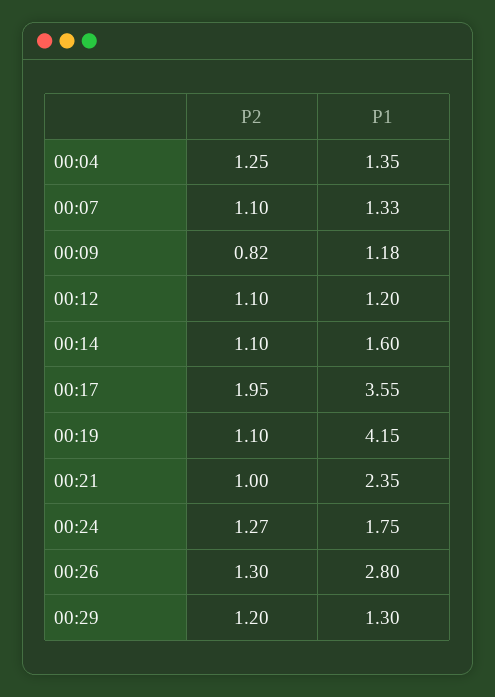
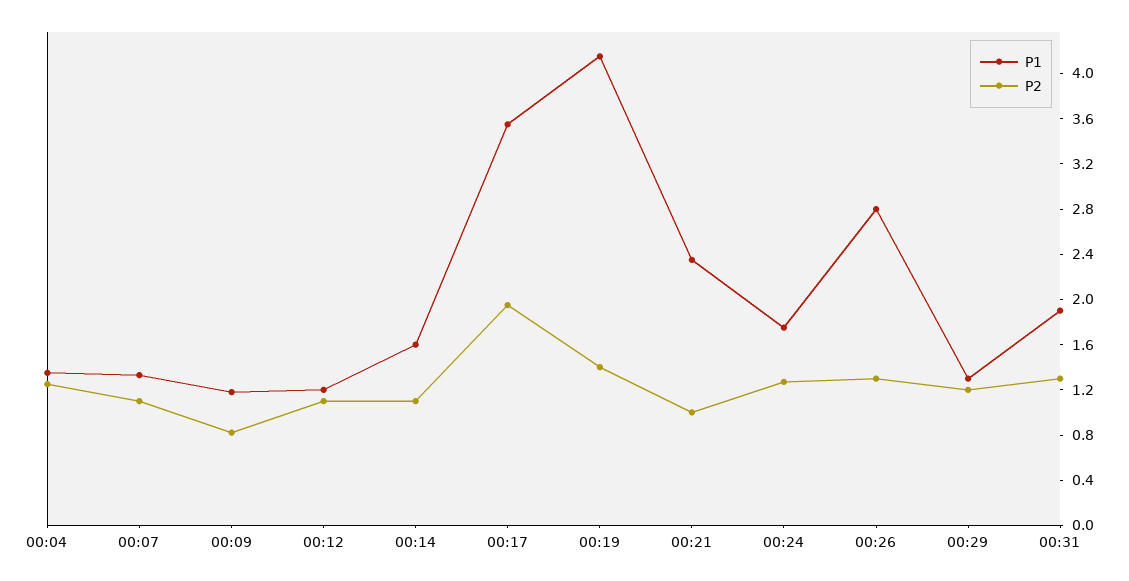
P2, 00:19: 1.1 -> 1.4
P1, 00:31: none -> 1.9
P2, 00:31: none -> 1.3

